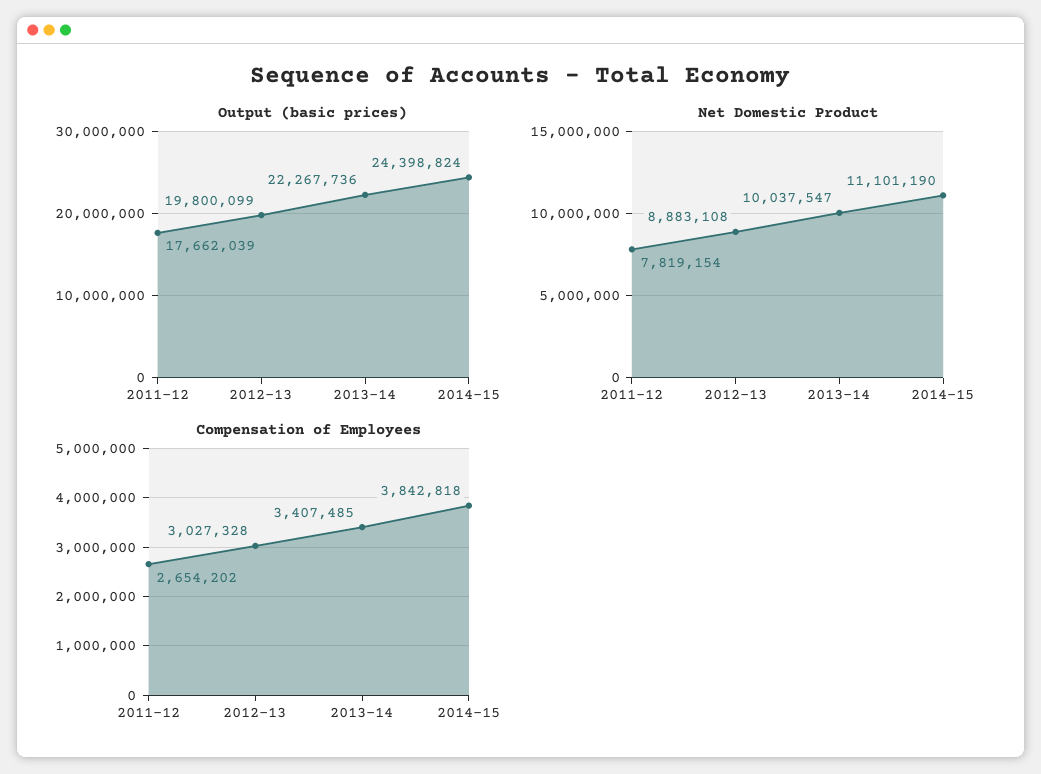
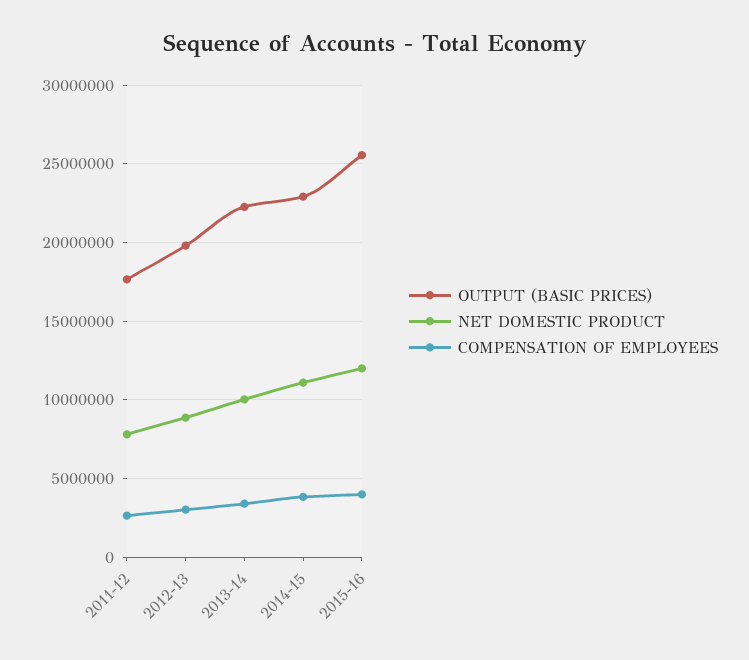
Output (basic prices), 2014-15: 24398824 -> 23000000
Output (basic prices), 2015-16: none -> 25500000
Net Domestic Product, 2015-16: none -> 12000000
Compensation of Employees, 2015-16: none -> 4000000

